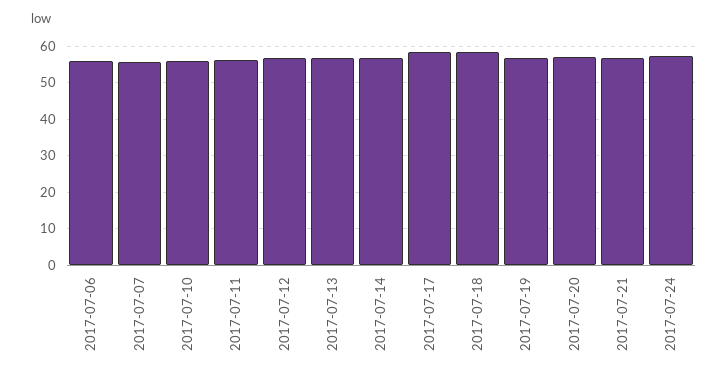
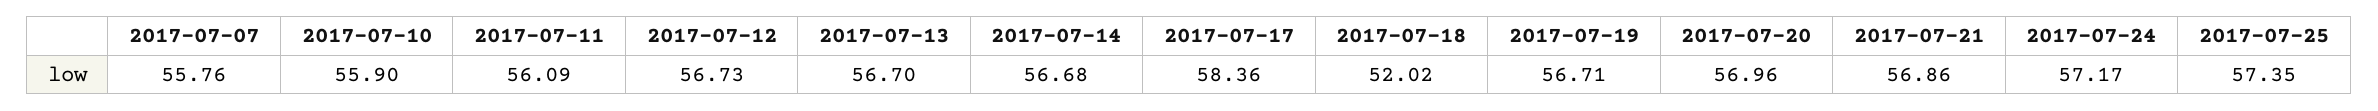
2017-07-06: 56 -> none
2017-07-18: 58 -> 52.02
2017-07-25: none -> 57.35

